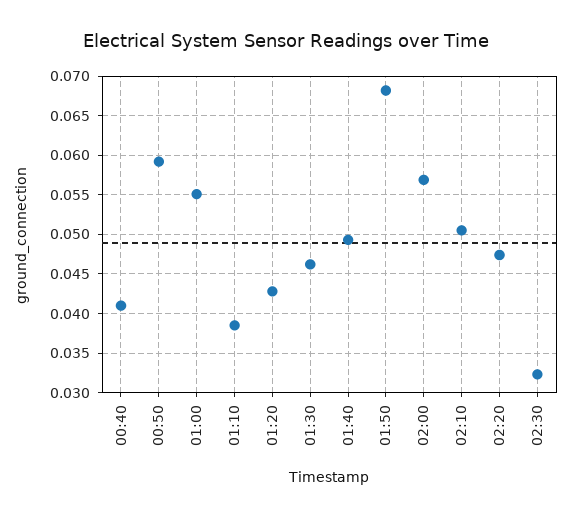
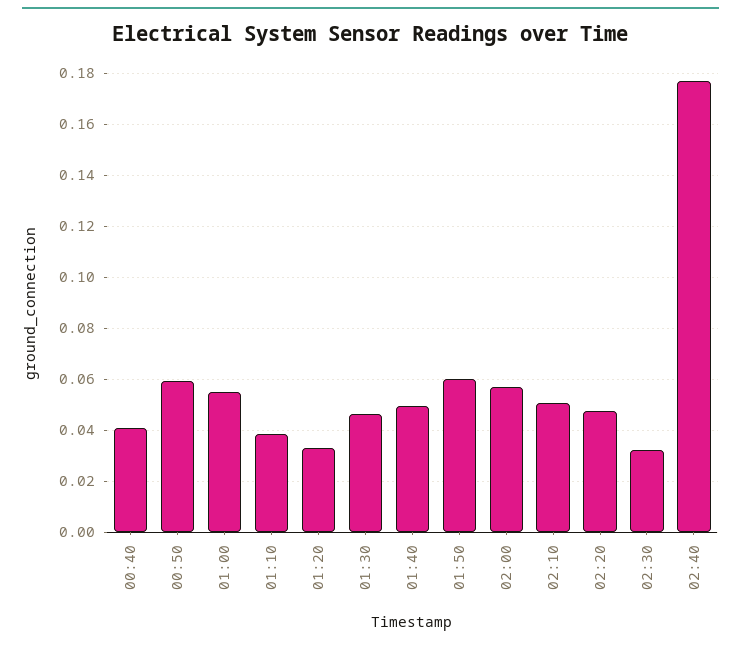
01:20: 0.043 -> 0.0325
01:50: 0.068 -> 0.06
02:40: none -> 0.1775

